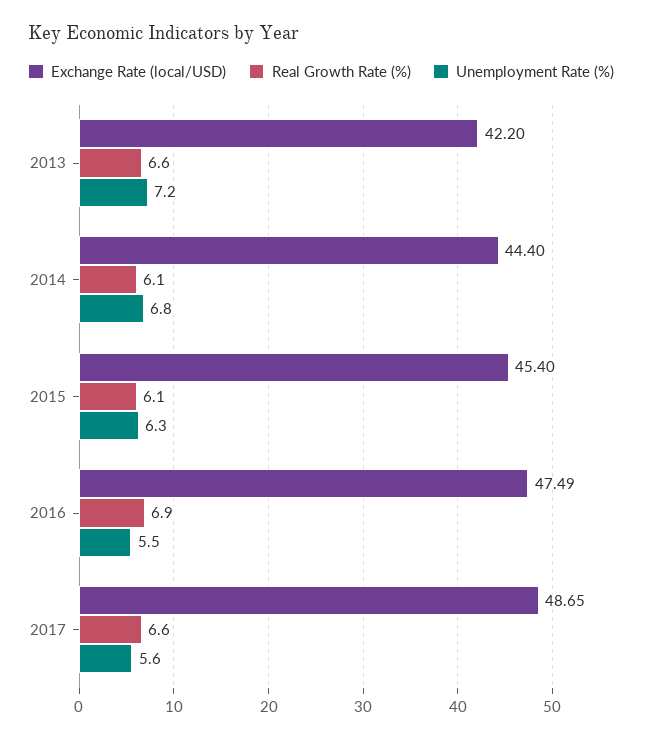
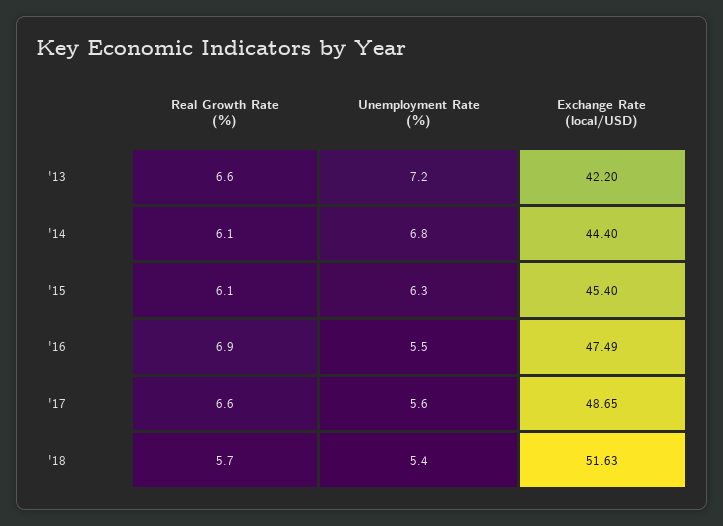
Real Growth Rate (%), '18: none -> 5.7
Unemployment Rate (%), '18: none -> 5.4
Exchange Rate (local/USD), '18: none -> 51.63

